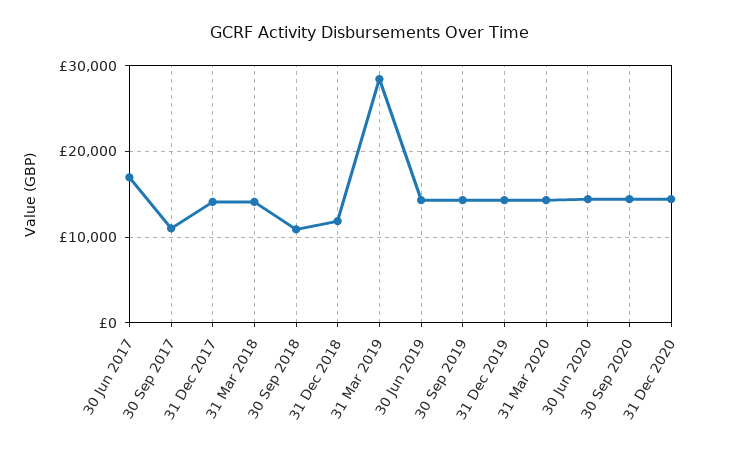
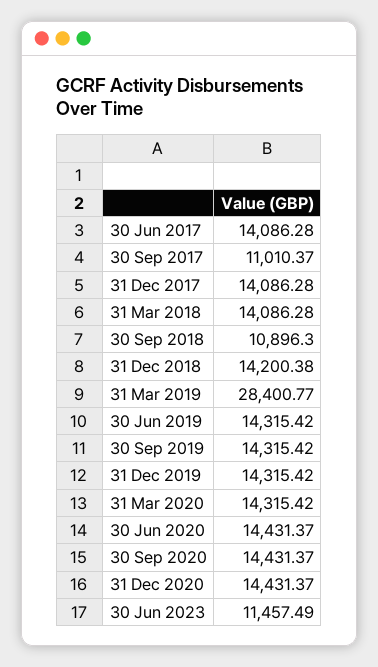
30 Jun 2017: 17000 -> 14086.28
31 Dec 2018: 12000 -> 14200.38
30 Jun 2023: none -> 11457.49

